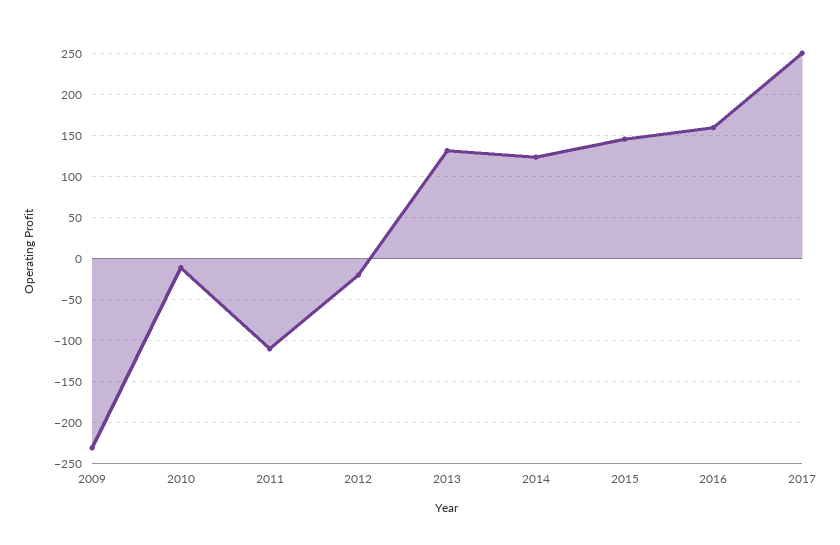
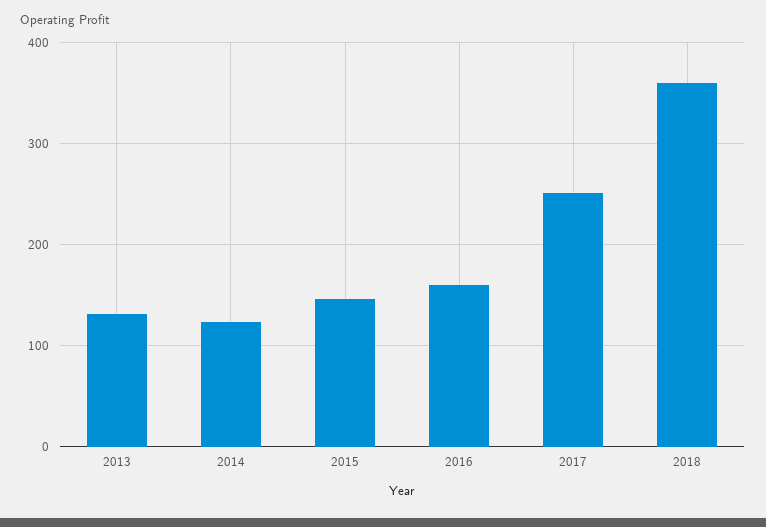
2009: -230 -> none
2010: -10 -> none
2011: -110 -> none
2012: -20 -> none
2018: none -> 360

